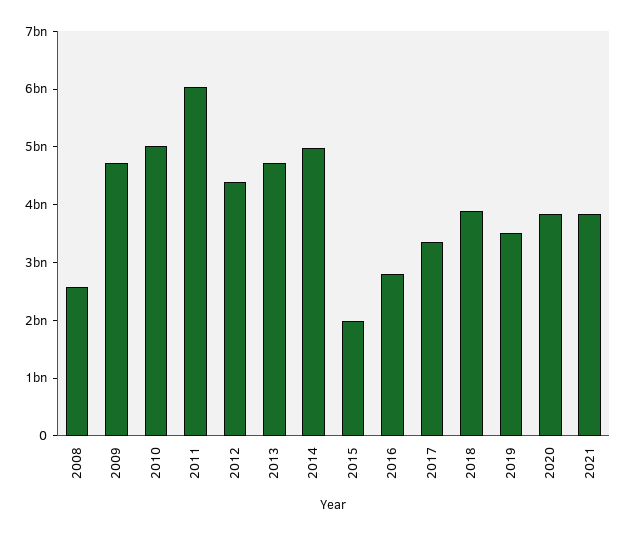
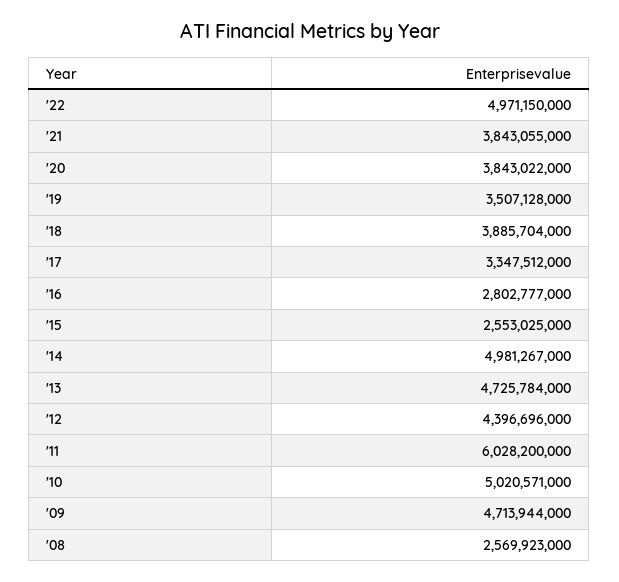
2015: 2000000000 -> 2553025000
'22: none -> 4971150000

